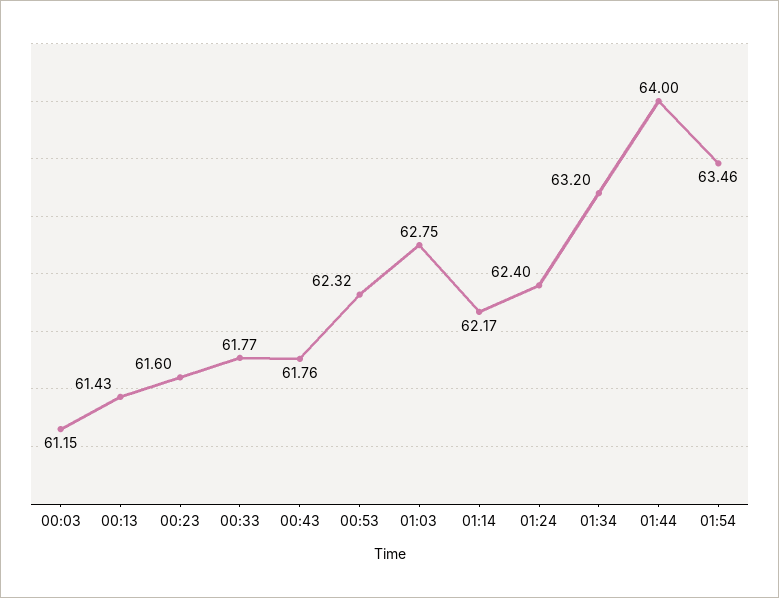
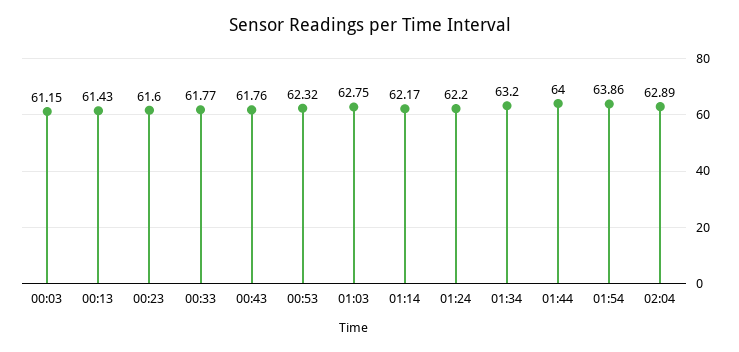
01:24: 62.4 -> 62.2
01:54: 63.46 -> 63.86
02:04: none -> 62.89

